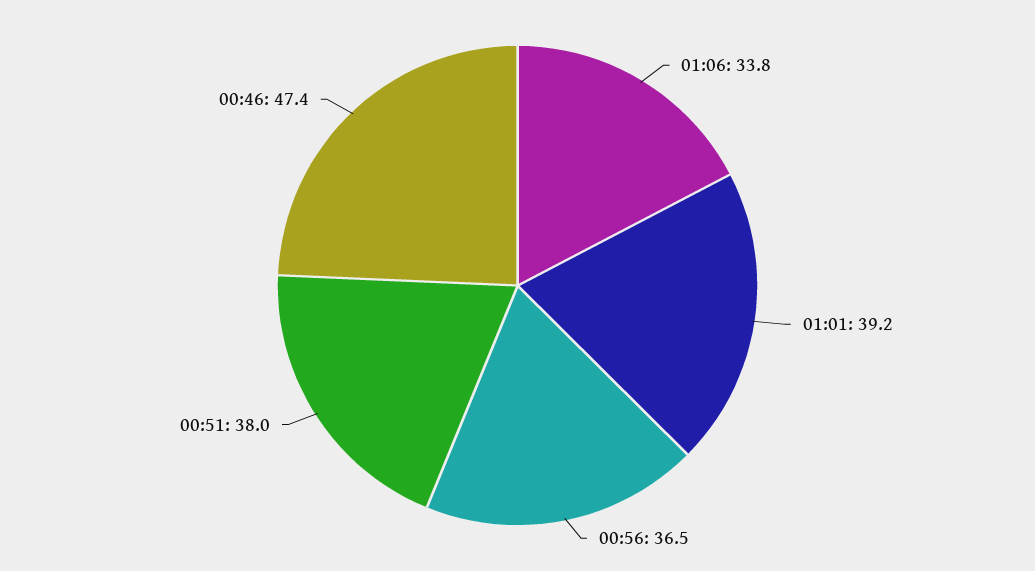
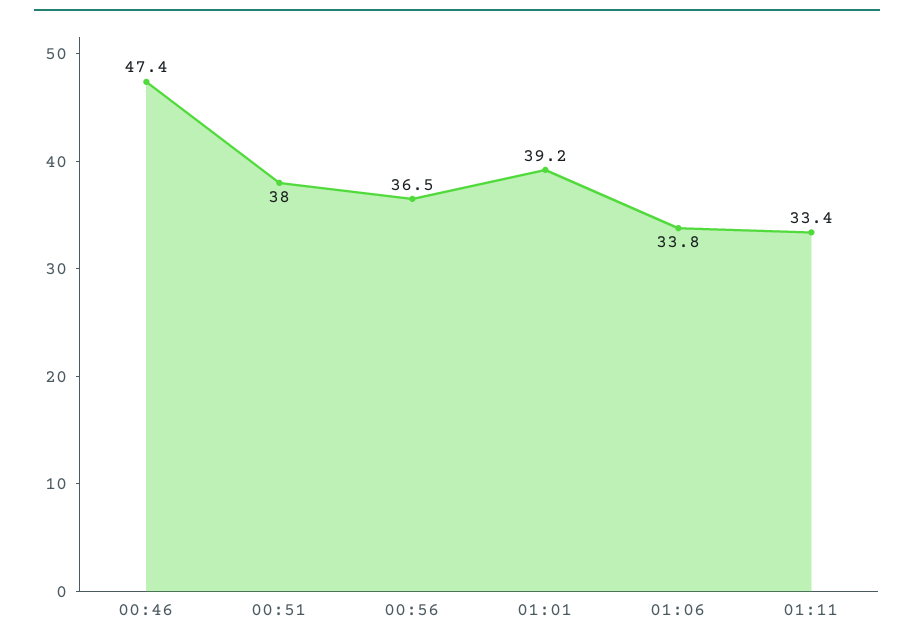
01:11: none -> 33.4

